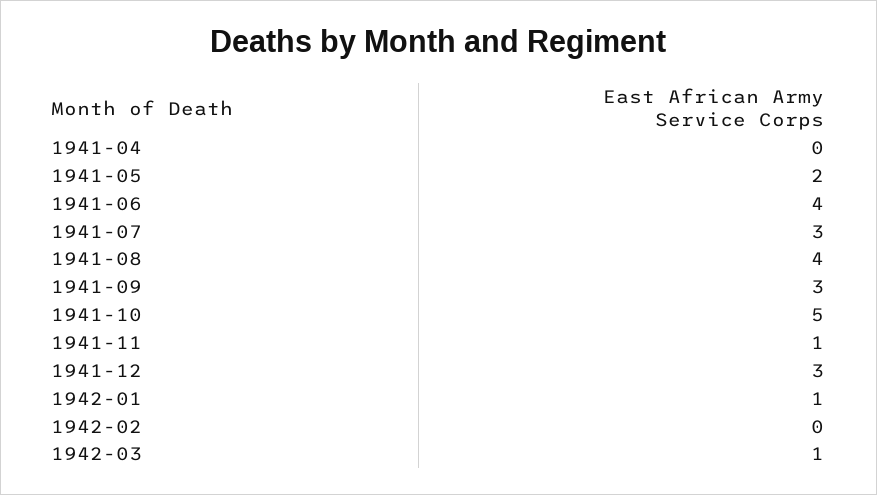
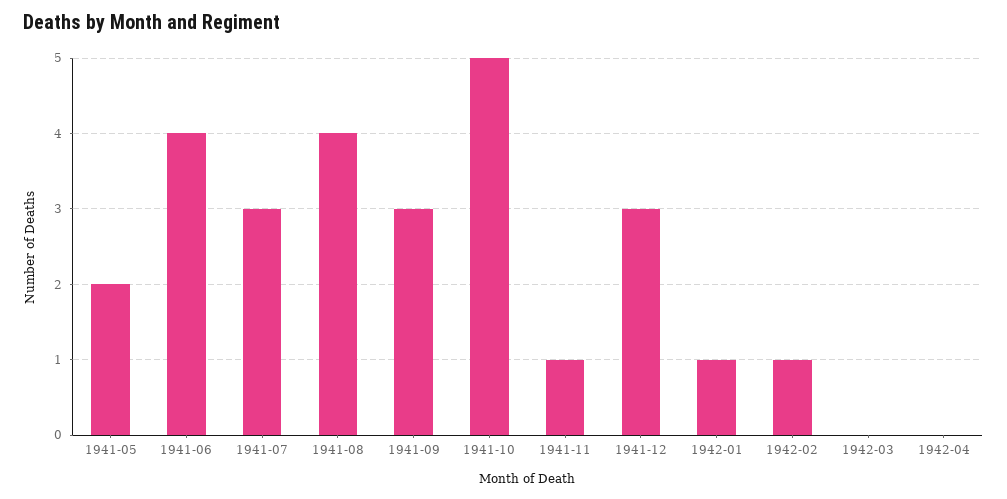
1941-04: 0 -> none
1942-02: 0 -> 1
1942-03: 1 -> 0
1942-04: none -> 0

